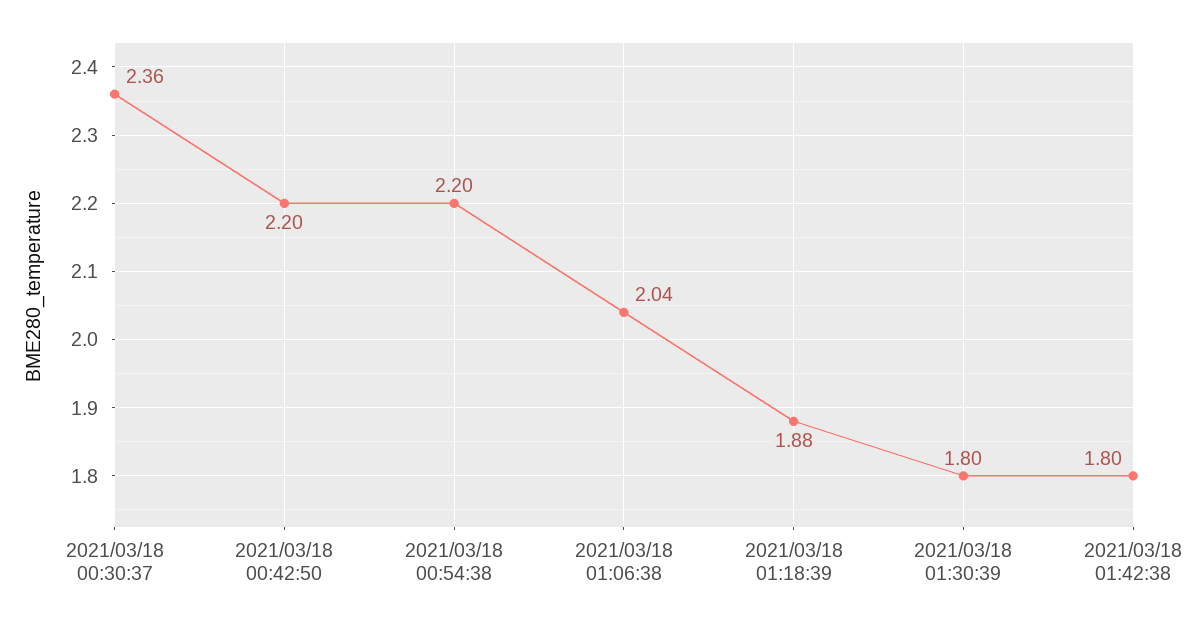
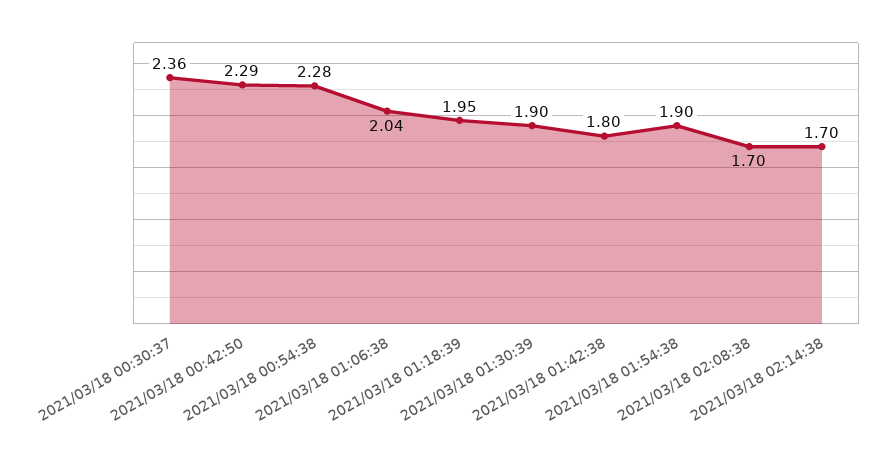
2021/03/18 00:42:50: 2.2 -> 2.29
2021/03/18 00:54:38: 2.2 -> 2.28
2021/03/18 01:18:39: 1.88 -> 1.95
2021/03/18 01:30:39: 1.8 -> 1.9
2021/03/18 01:54:38: none -> 1.9
2021/03/18 02:08:38: none -> 1.7
2021/03/18 02:14:38: none -> 1.7

